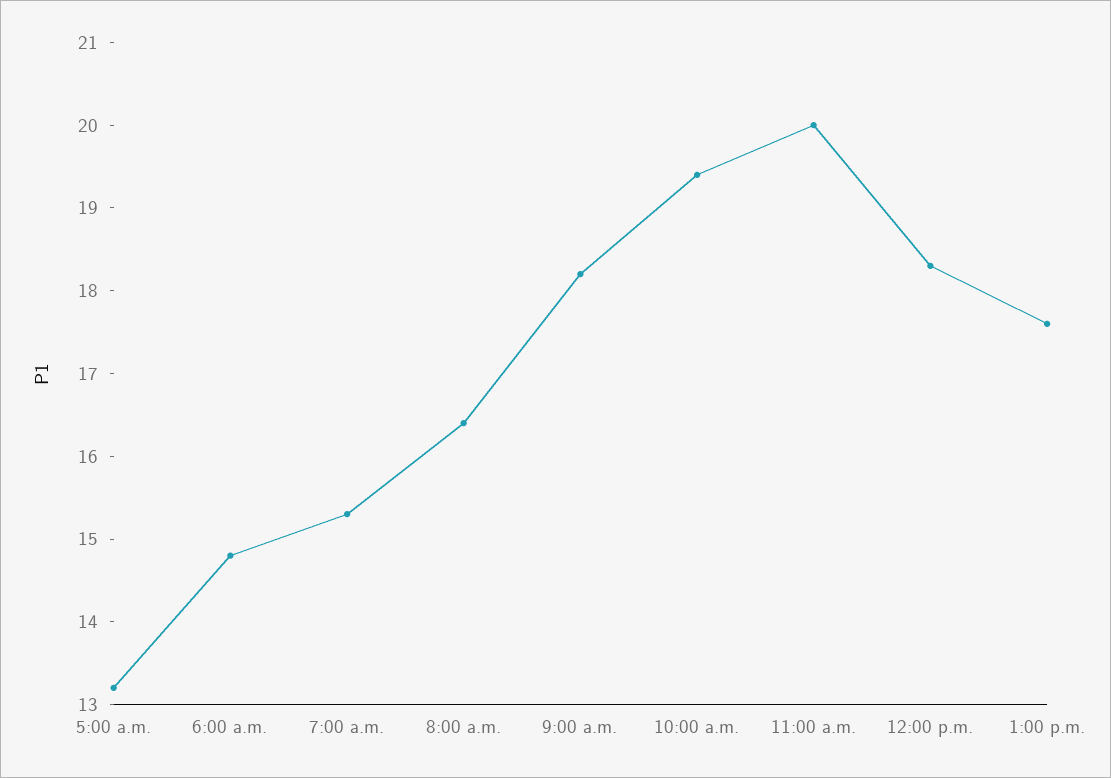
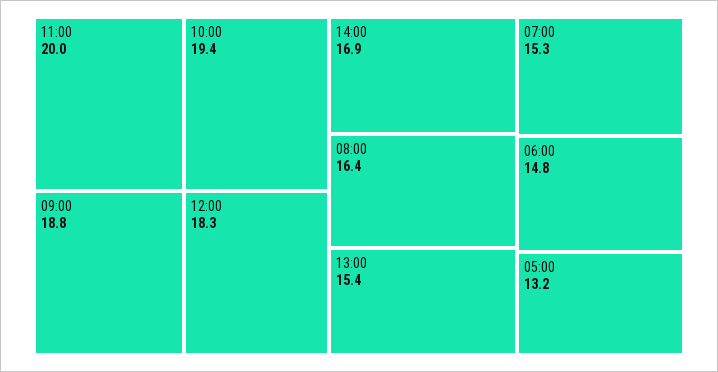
9:00 a.m.: 18.2 -> 18.8
1:00 p.m.: 17.6 -> 15.4
14:00: none -> 16.9

